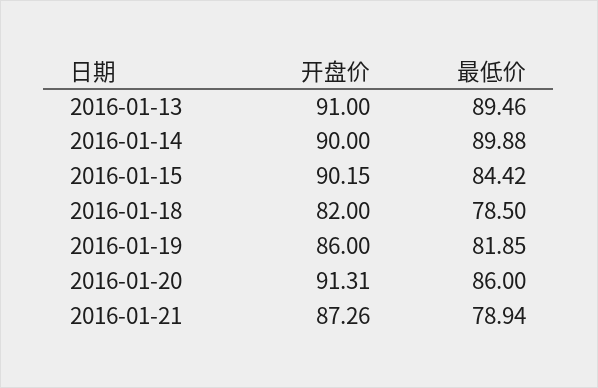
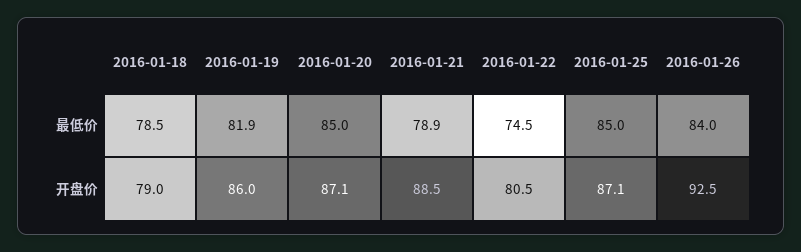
开盘价, 2016-01-13: 91 -> none
最低价, 2016-01-13: 89.46 -> none
开盘价, 2016-01-14: 90 -> none
最低价, 2016-01-14: 89.88 -> none
开盘价, 2016-01-15: 90.15 -> none
最低价, 2016-01-15: 84.42 -> none
开盘价, 2016-01-18: 82 -> 79
开盘价, 2016-01-20: 91.31 -> 87.1
最低价, 2016-01-20: 86 -> 85
开盘价, 2016-01-21: 87.26 -> 88.5
最低价, 2016-01-22: none -> 74.5
最低价, 2016-01-25: none -> 85
最低价, 2016-01-26: none -> 84
开盘价, 2016-01-22: none -> 80.5
开盘价, 2016-01-25: none -> 87.1
开盘价, 2016-01-26: none -> 92.5

